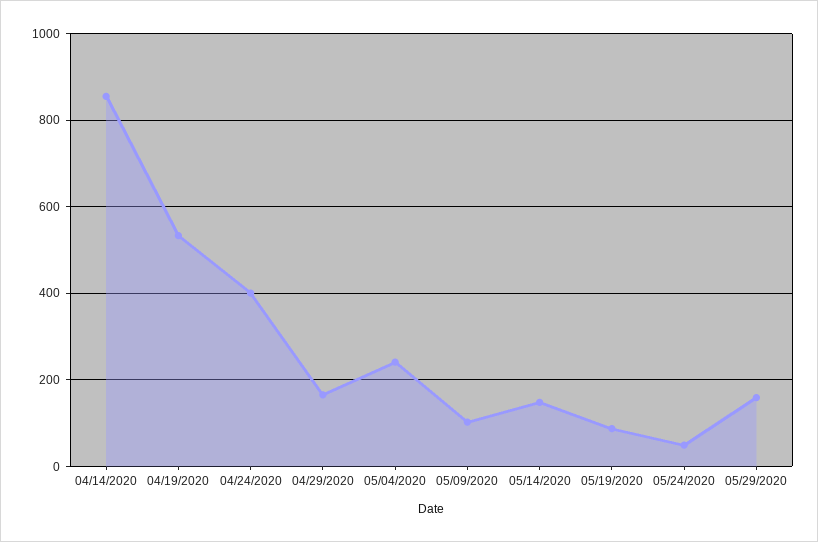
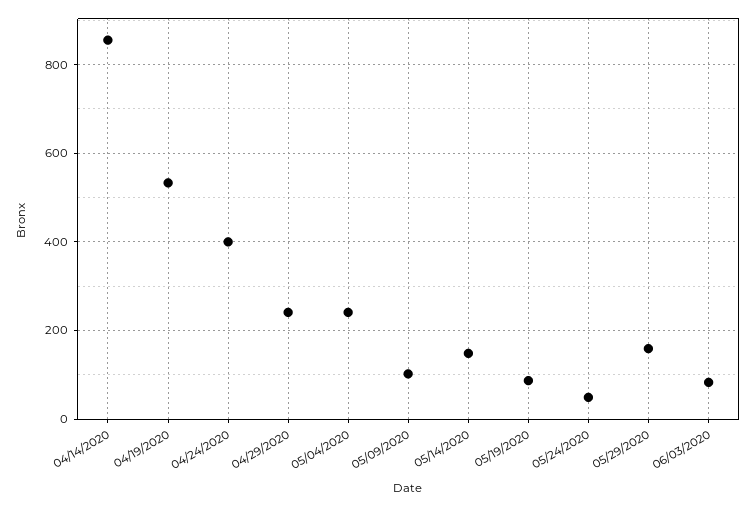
04/29/2020: 160 -> 240
06/03/2020: none -> 80

